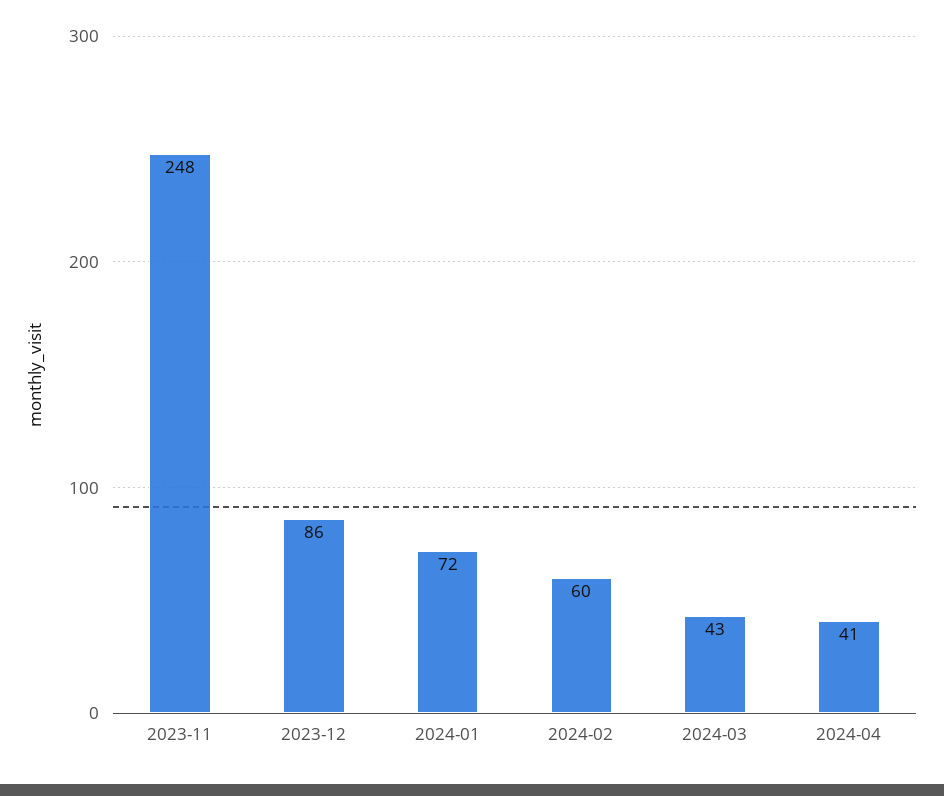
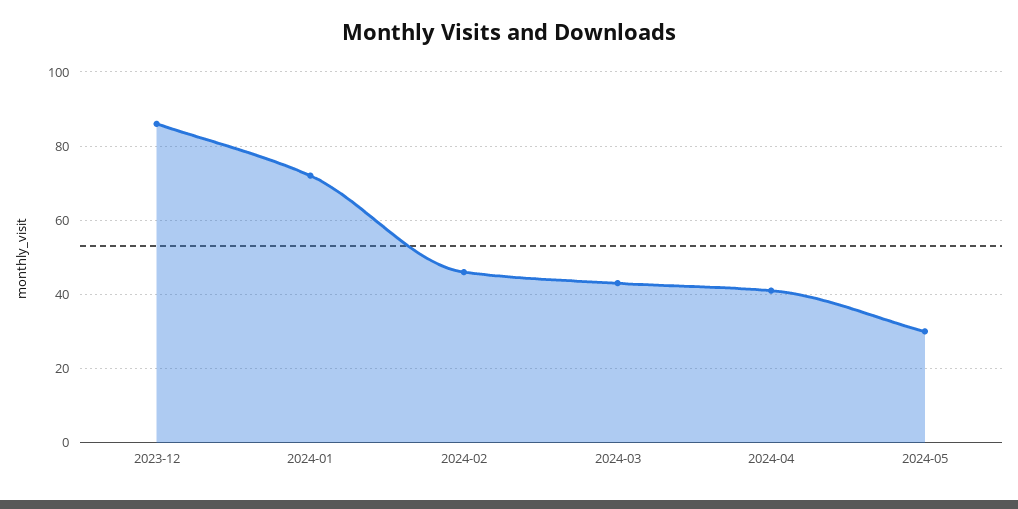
2023-11: 248 -> none
2024-02: 60 -> 45
2024-05: none -> 30

